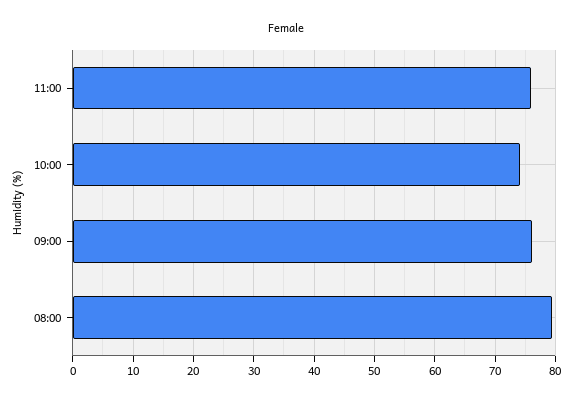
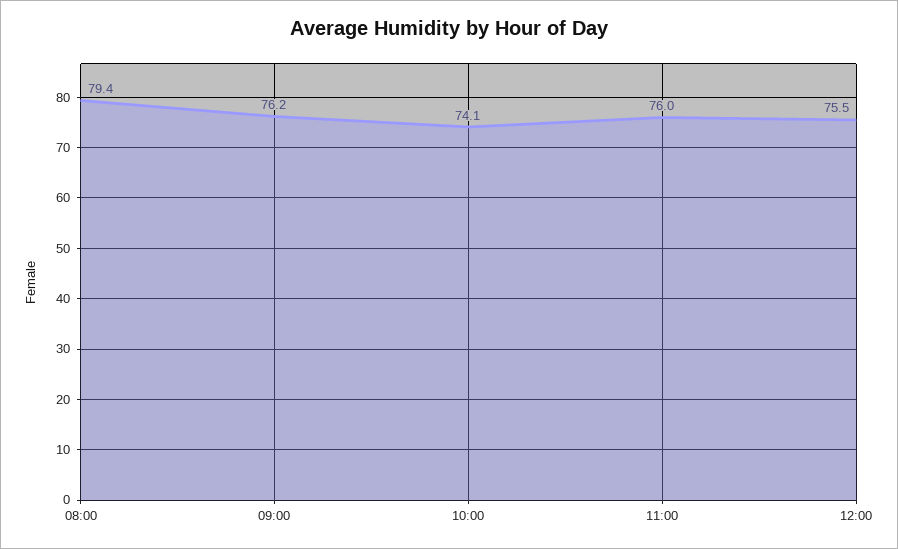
12:00: none -> 75.5

